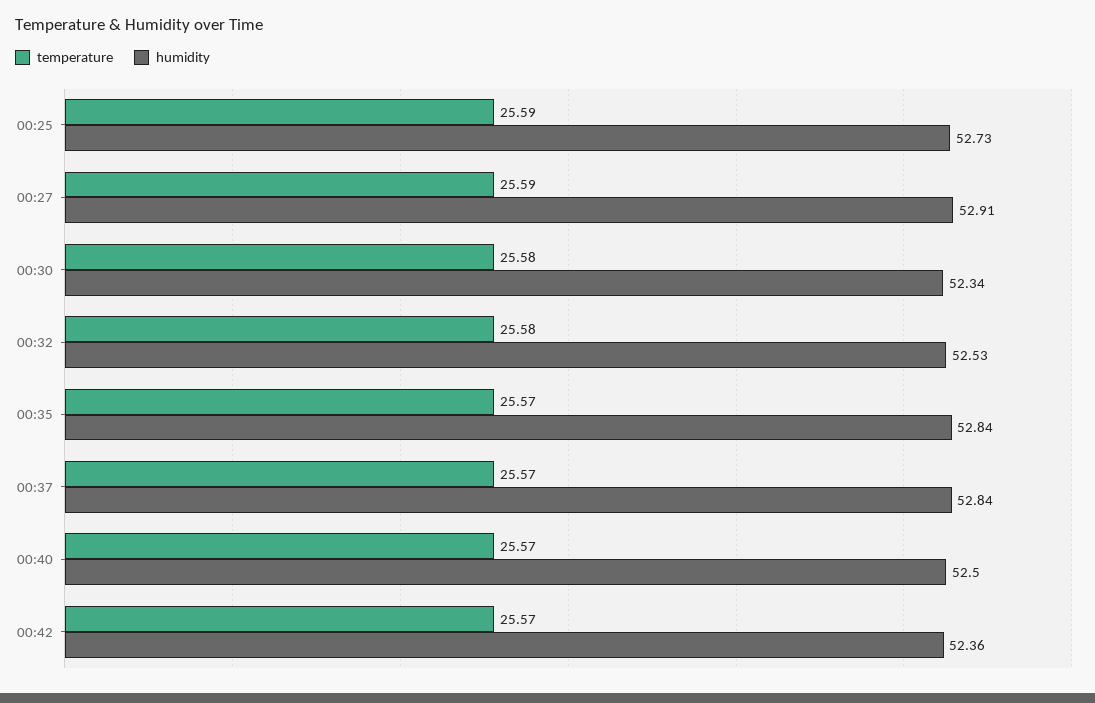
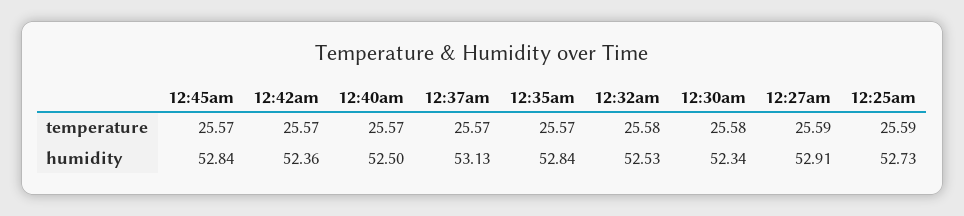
humidity, 00:37: 52.84 -> 53.13
temperature, 12:45am: none -> 25.57
humidity, 12:45am: none -> 52.84

